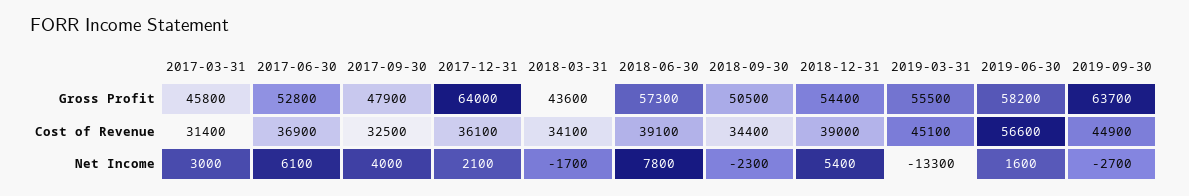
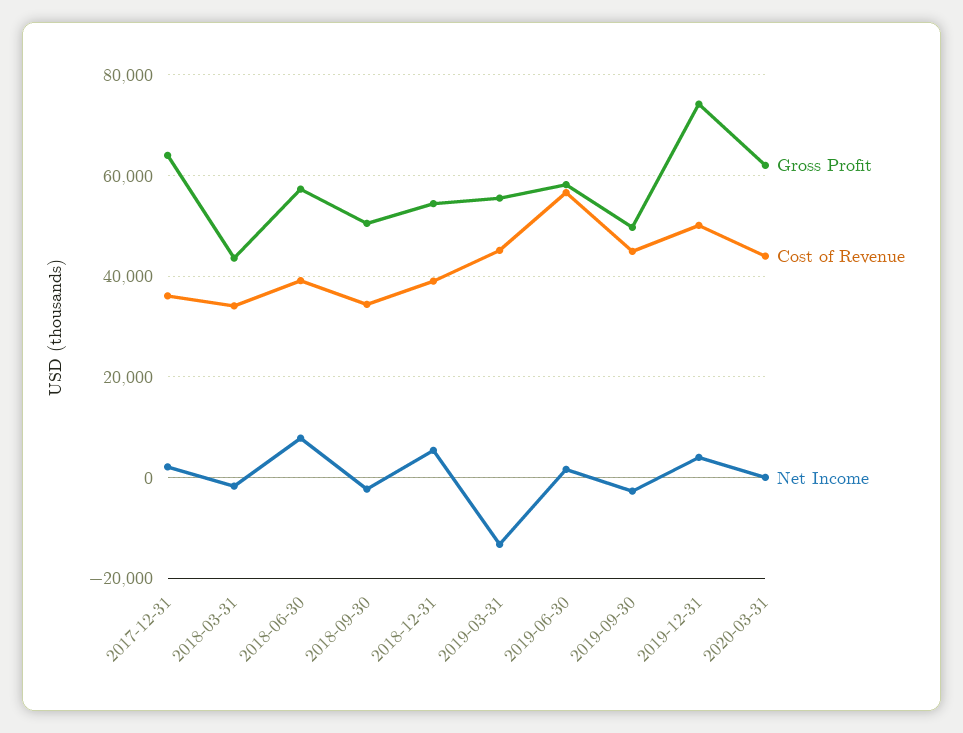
Gross Profit, 2017-03-31: 45800 -> none
Gross Profit, 2017-06-30: 52800 -> none
Gross Profit, 2017-09-30: 47900 -> none
Gross Profit, 2019-09-30: 63700 -> 50000
Cost of Revenue, 2017-03-31: 31400 -> none
Cost of Revenue, 2017-06-30: 36900 -> none
Cost of Revenue, 2017-09-30: 32500 -> none
Net Income, 2017-03-31: 3000 -> none
Net Income, 2017-06-30: 6100 -> none
Net Income, 2017-09-30: 4000 -> none
Gross Profit, 2019-12-31: none -> 74000
Cost of Revenue, 2019-12-31: none -> 50000
Net Income, 2019-12-31: none -> 4000
Gross Profit, 2020-03-31: none -> 62000
Cost of Revenue, 2020-03-31: none -> 44000
Net Income, 2020-03-31: none -> 0

